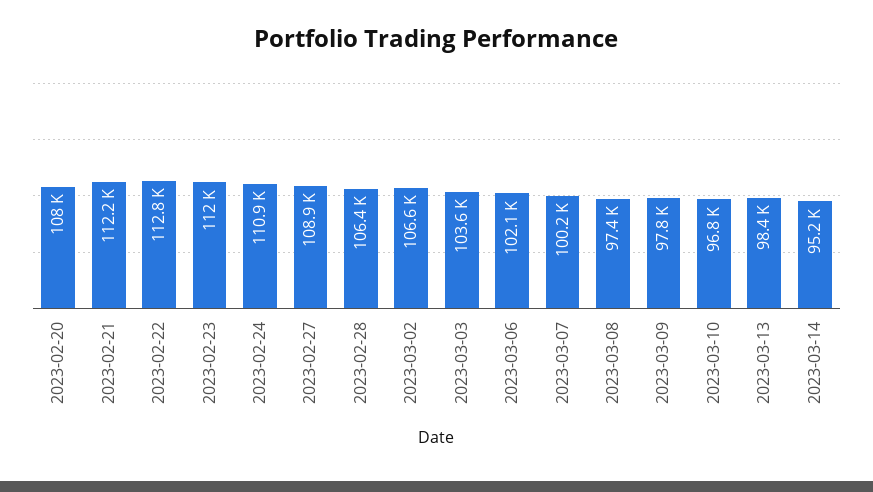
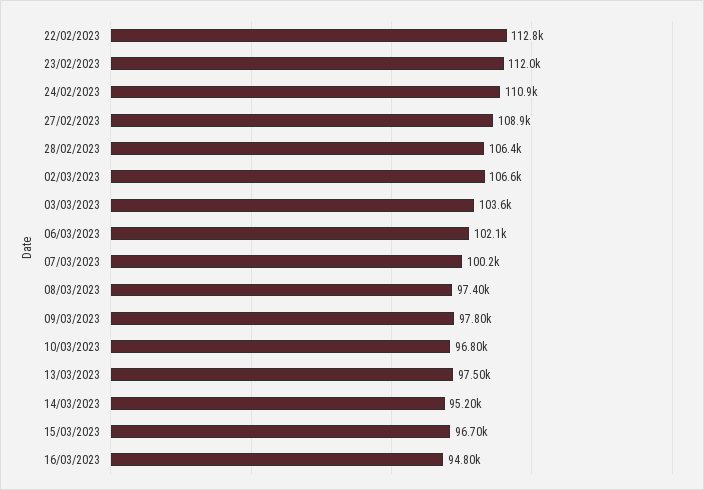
2023-02-20: 108000 -> none
2023-02-21: 112200 -> none
2023-03-13: 98400 -> 97500
15/03/2023: none -> 96700
16/03/2023: none -> 94800

